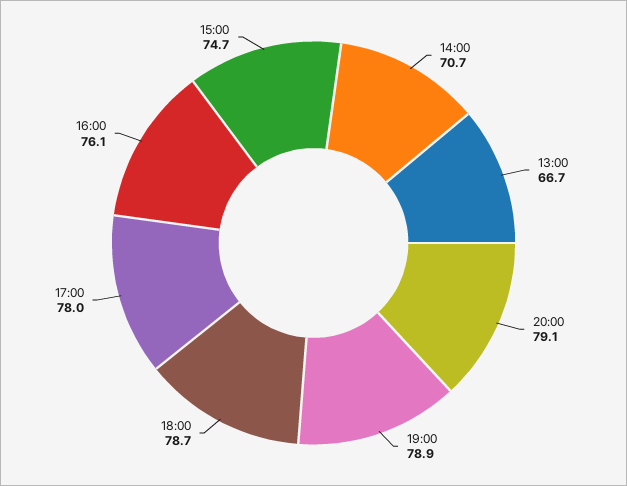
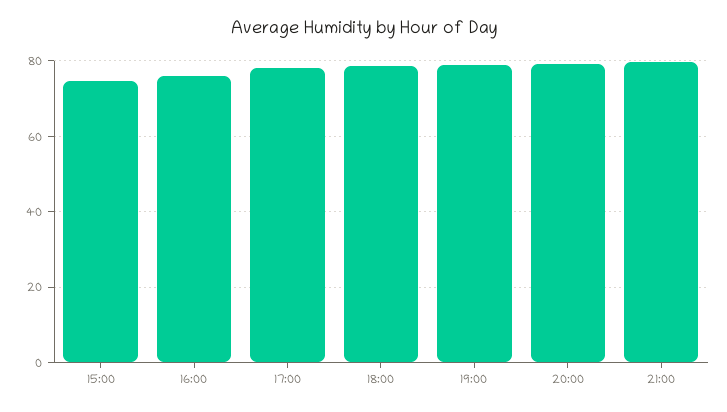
14:00: 70.7 -> none
13:00: 66.7 -> none
21:00: none -> 80

